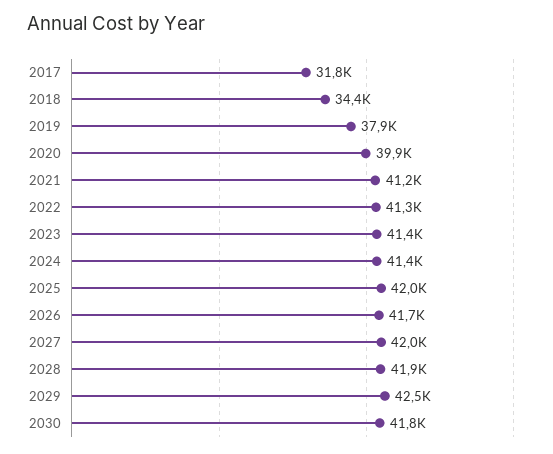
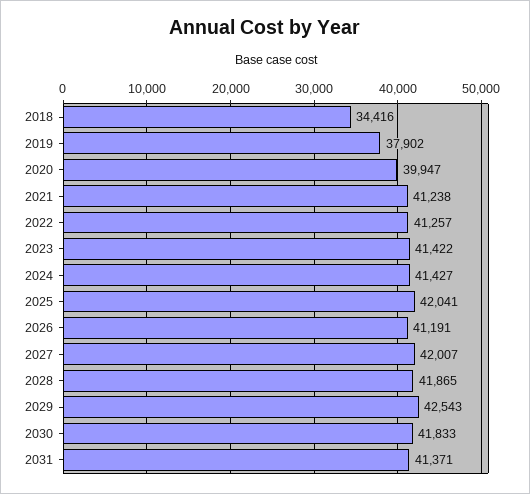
2017: 31800 -> none
2026: 41700 -> 41191
2031: none -> 41371

